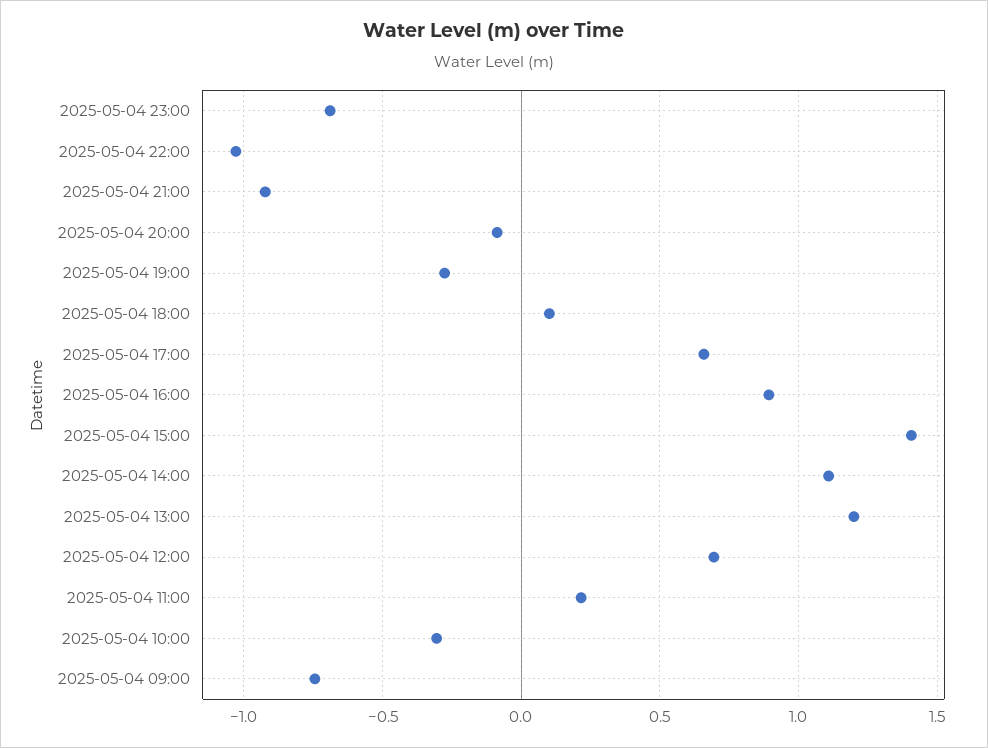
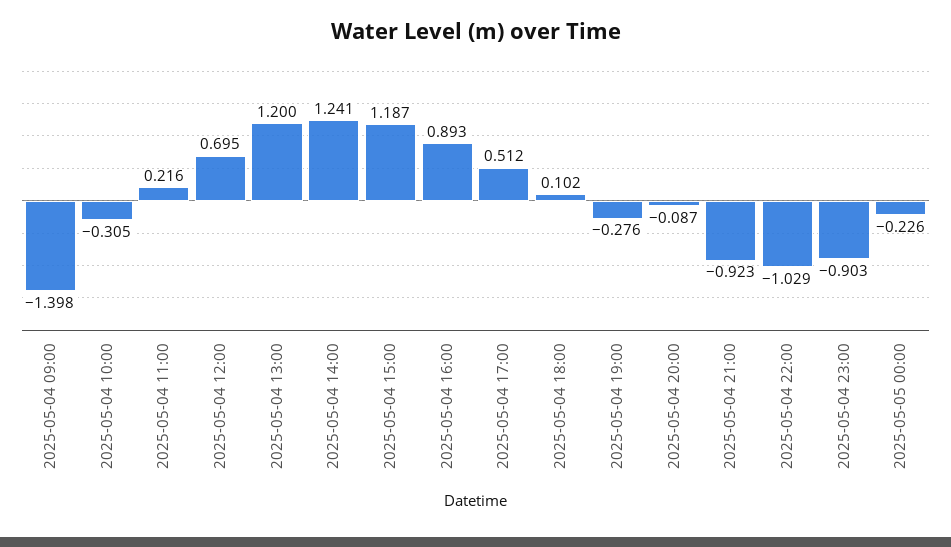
2025-05-04 23:00: -0.7 -> -0.903
2025-05-04 17:00: 0.65 -> 0.512
2025-05-04 15:00: 1.4 -> 1.187
2025-05-04 14:00: 1.1 -> 1.241
2025-05-04 09:00: -0.75 -> -1.398
2025-05-05 00:00: none -> -0.226

